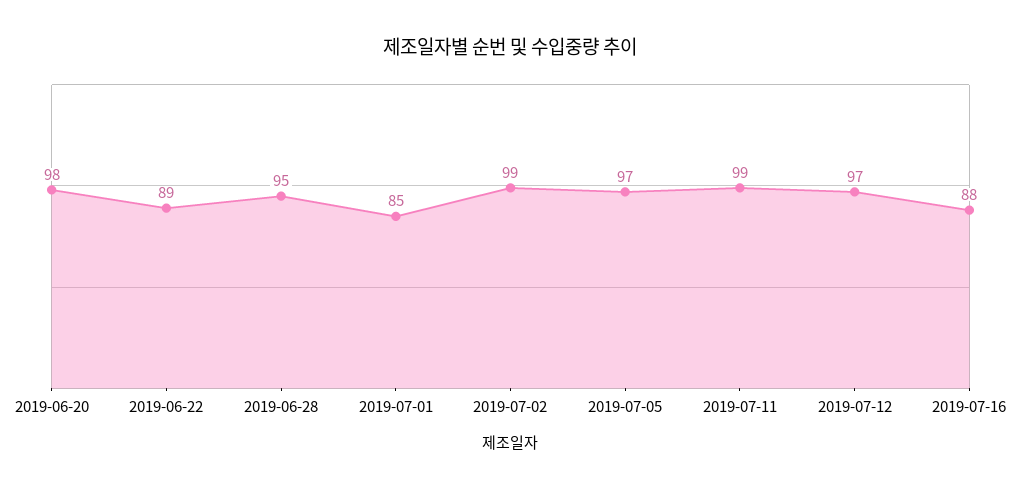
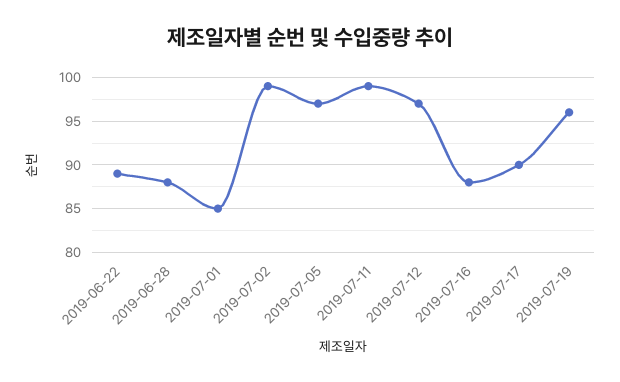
2019-06-20: 98 -> none
2019-06-28: 95 -> 88
2019-07-17: none -> 90
2019-07-19: none -> 96

